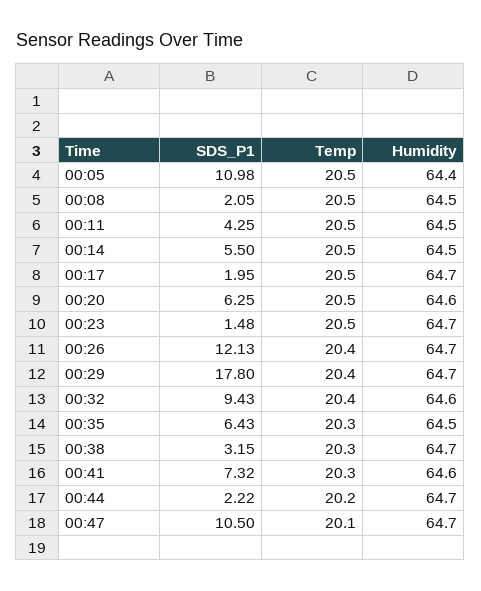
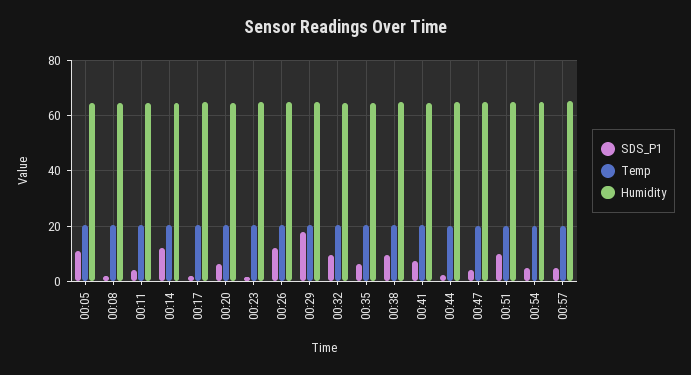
SDS_P1, 00:14: 5.5 -> 12.5
SDS_P1, 00:38: 3.15 -> 10
SDS_P1, 00:47: 10.5 -> 5
SDS_P1, 00:51: none -> 10
Temp, 00:51: none -> 20
Humidity, 00:51: none -> 65
SDS_P1, 00:54: none -> 5
Temp, 00:54: none -> 20
Humidity, 00:54: none -> 65
SDS_P1, 00:57: none -> 5
Temp, 00:57: none -> 20
Humidity, 00:57: none -> 65

